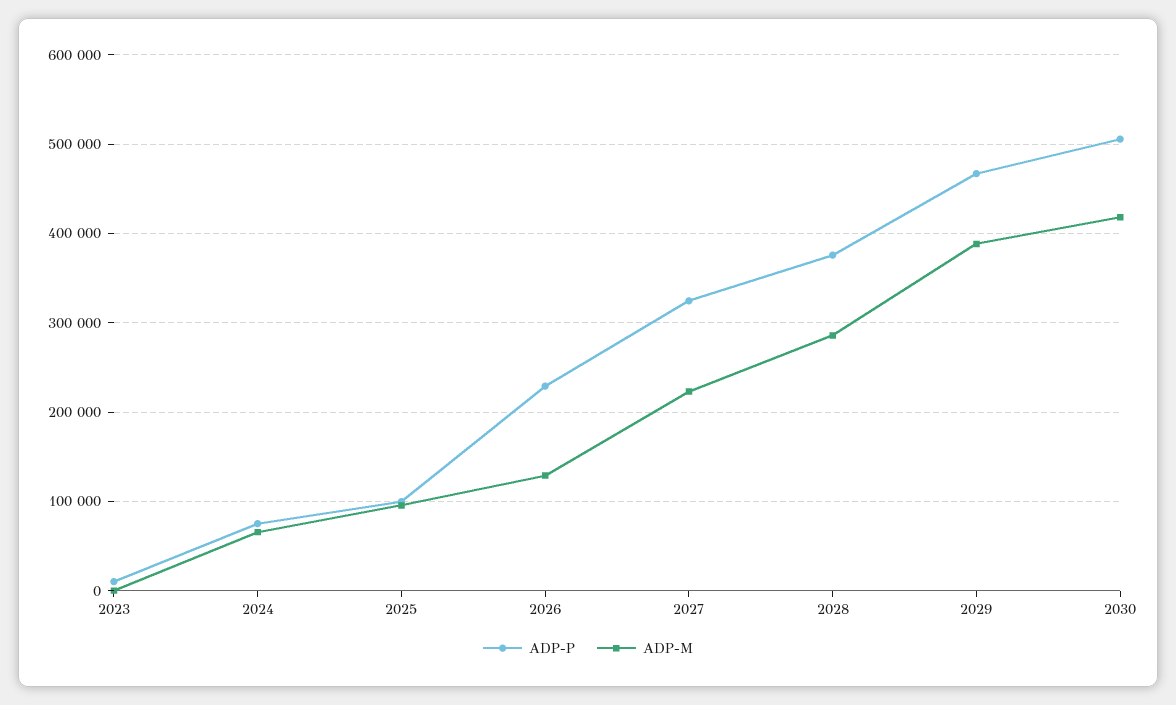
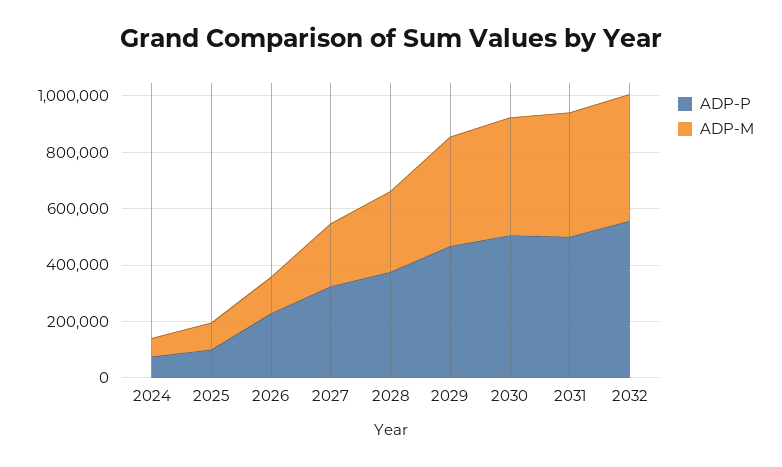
ADP-P, 2023: 10000 -> none
ADP-M, 2023: 0 -> none
ADP-P, 2031: none -> 500000
ADP-M, 2031: none -> 450000
ADP-P, 2032: none -> 550000
ADP-M, 2032: none -> 450000

